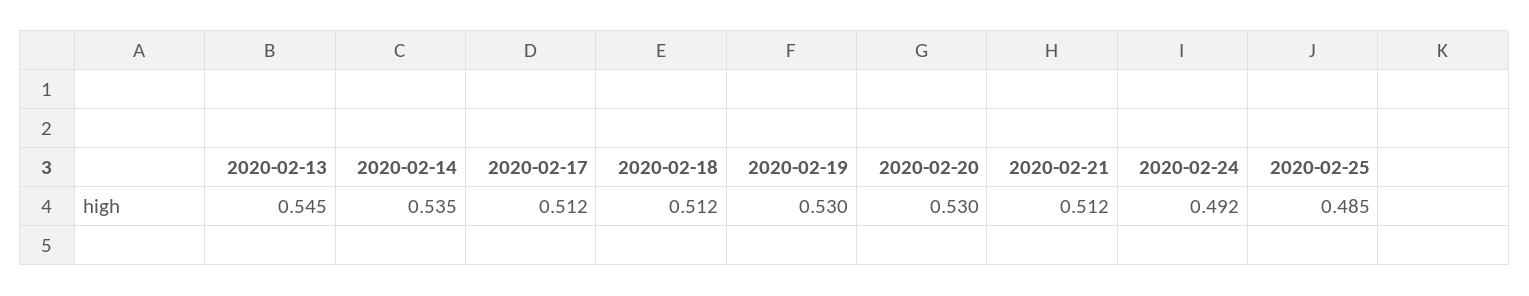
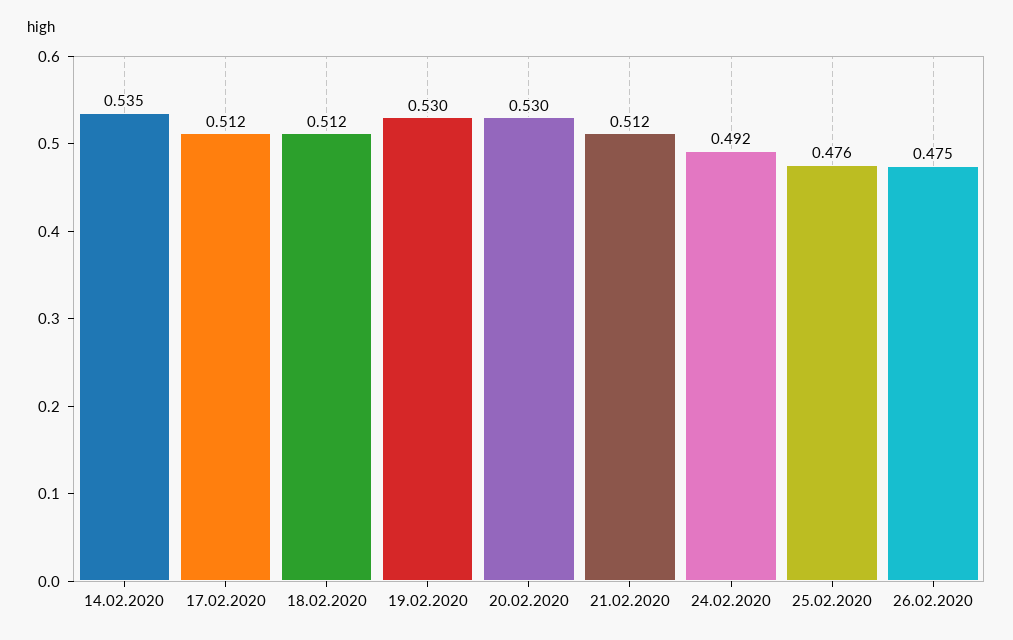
2020-02-13: 0.545 -> none
2020-02-25: 0.485 -> 0.476
26.02.2020: none -> 0.475

